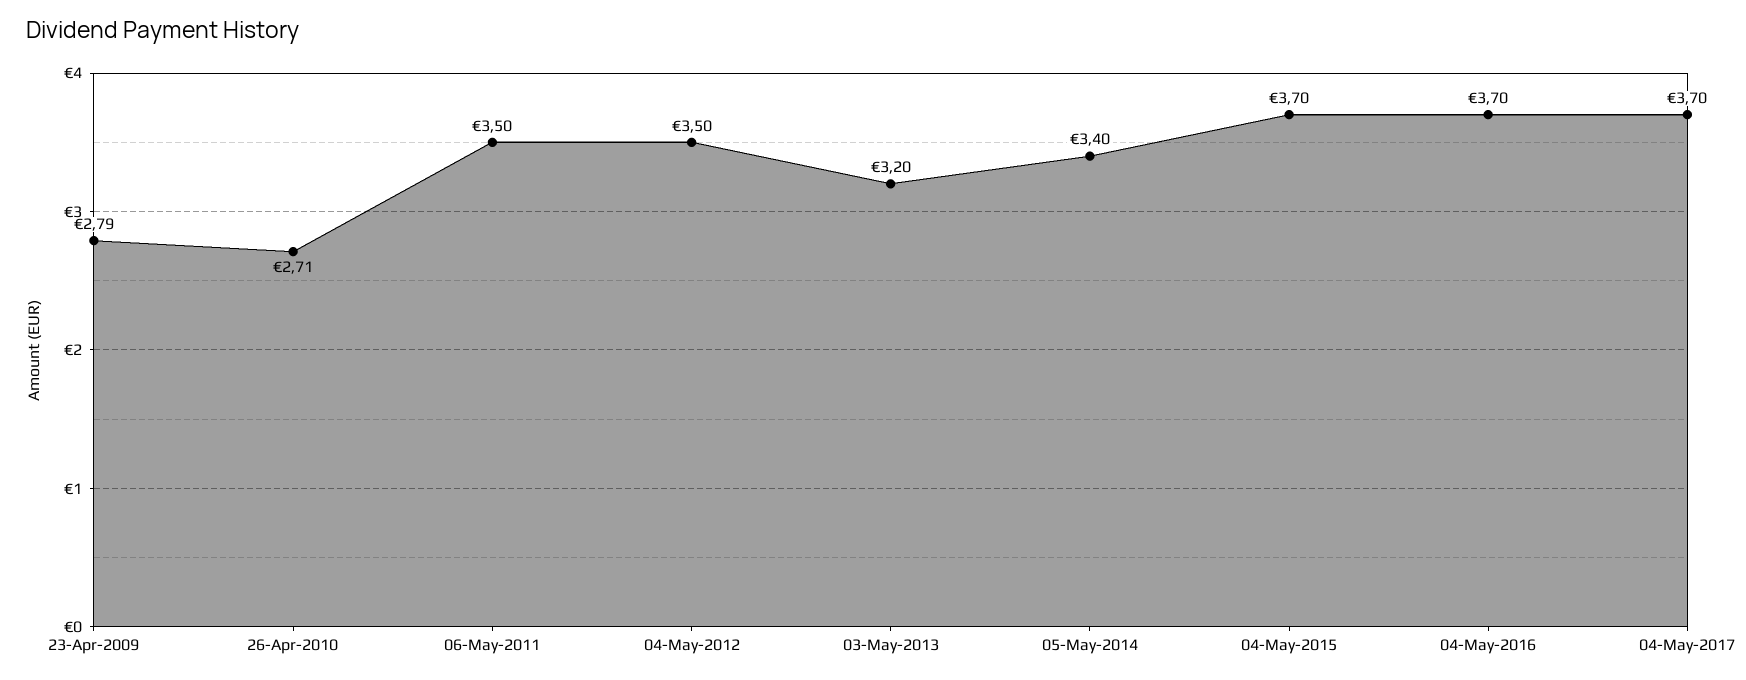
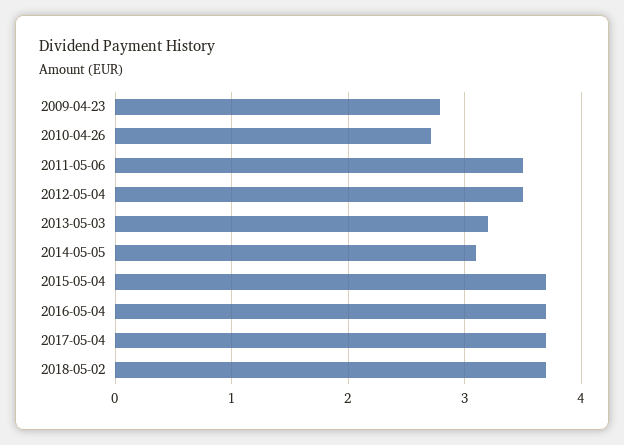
05-May-2014: 3.4 -> 3.1
2018-05-02: none -> 3.7

